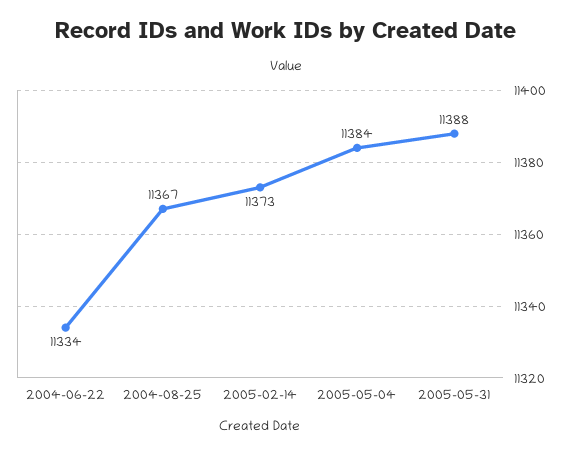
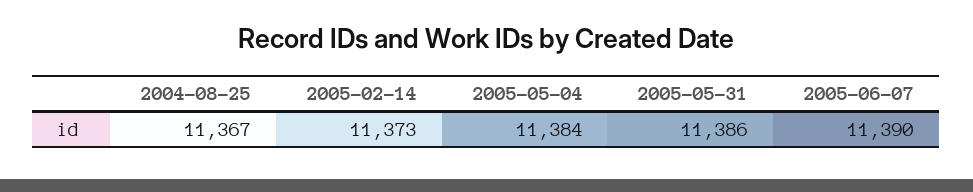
2004-06-22: 11334 -> none
2005-05-31: 11388 -> 11386
2005-06-07: none -> 11390

